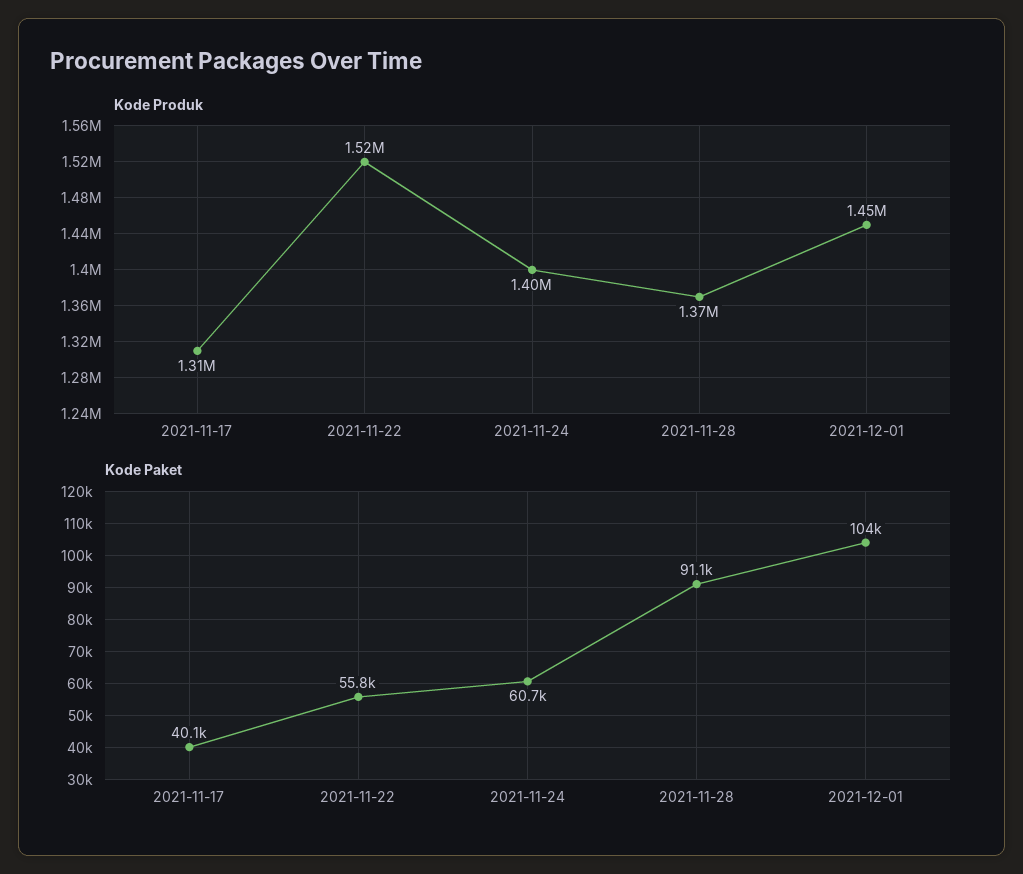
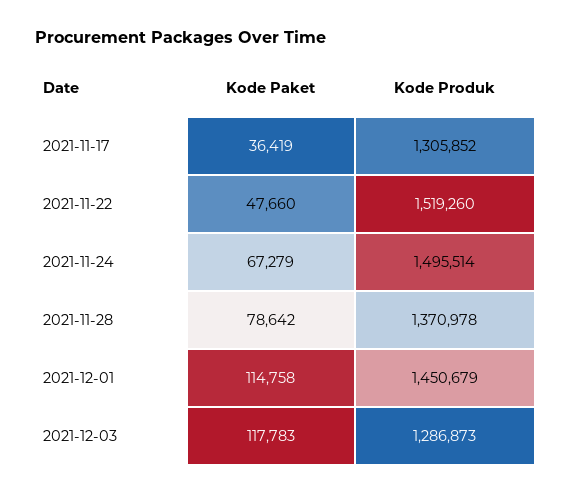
Kode Produk, 2021-11-24: 1400000 -> 1495514
Kode Paket, 2021-11-17: 40100 -> 36419
Kode Paket, 2021-11-22: 55800 -> 47660
Kode Paket, 2021-11-24: 60700 -> 67279
Kode Paket, 2021-11-28: 91100 -> 78642
Kode Paket, 2021-12-01: 104000 -> 114758
Kode Paket, 2021-12-03: none -> 117783
Kode Produk, 2021-12-03: none -> 1286873

